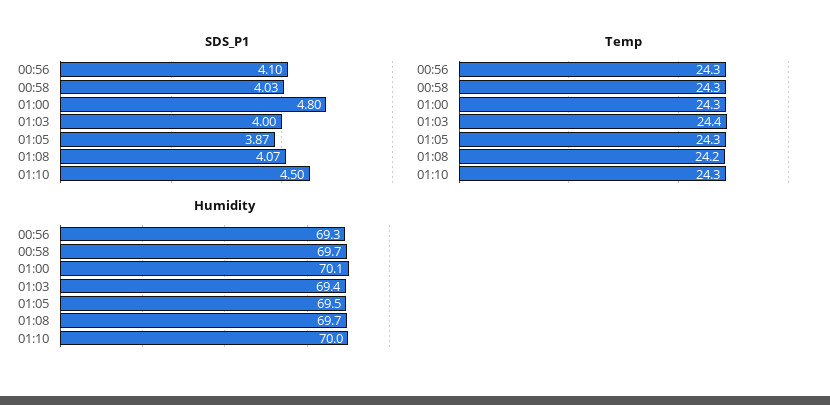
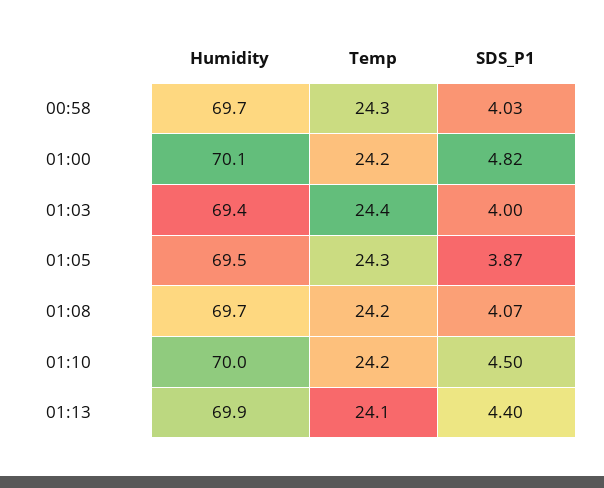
SDS_P1, 00:56: 4.1 -> none
SDS_P1, 01:00: 4.8 -> 4.82
Temp, 00:56: 24.3 -> none
Temp, 01:00: 24.3 -> 24.2
Temp, 01:10: 24.3 -> 24.2
Humidity, 00:56: 69.3 -> none
Humidity, 01:13: none -> 69.9
Temp, 01:13: none -> 24.1
SDS_P1, 01:13: none -> 4.4

